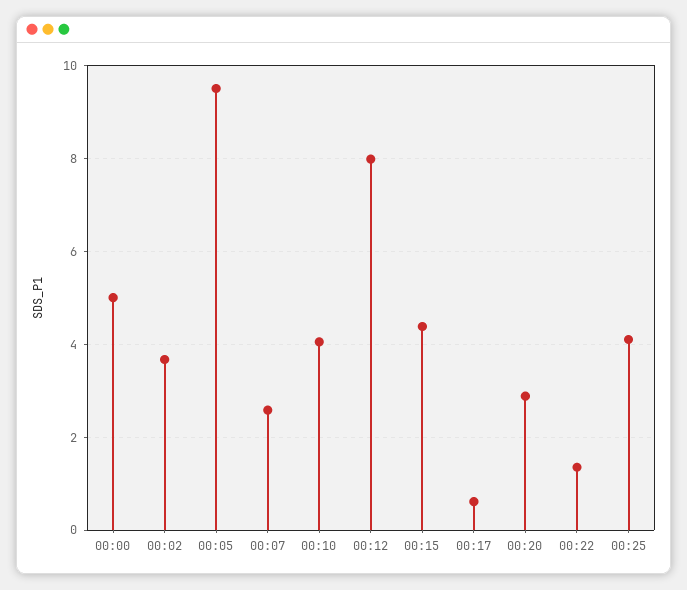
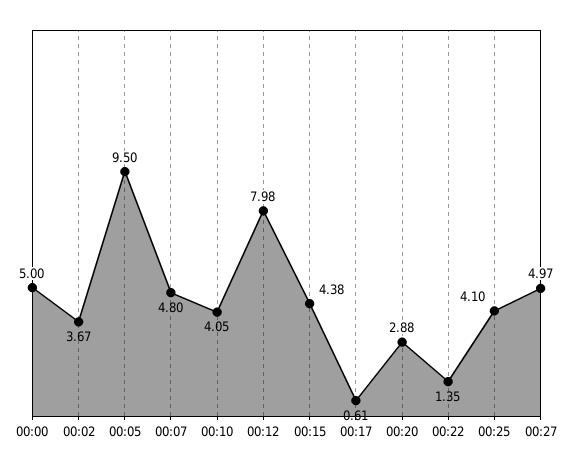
00:07: 2.6 -> 4.8
00:27: none -> 4.97

